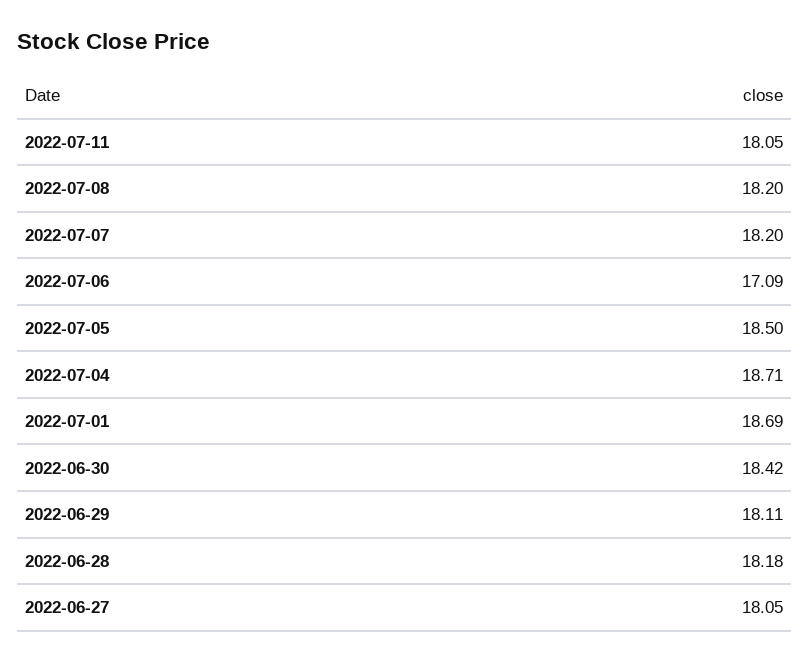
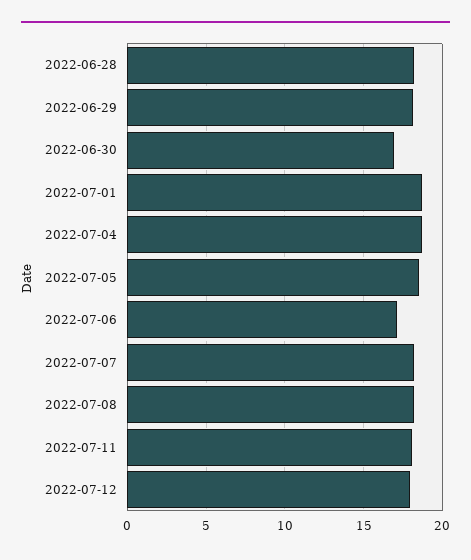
2022-06-30: 18.42 -> 17
2022-06-27: 18.05 -> none
2022-07-12: none -> 18

